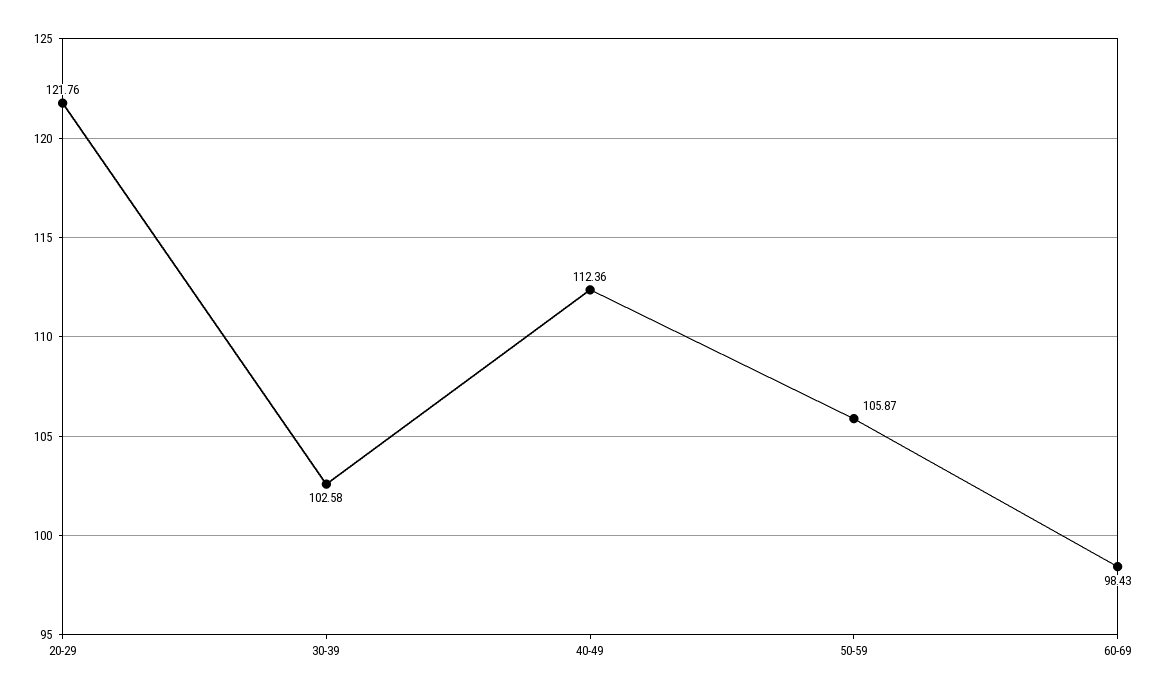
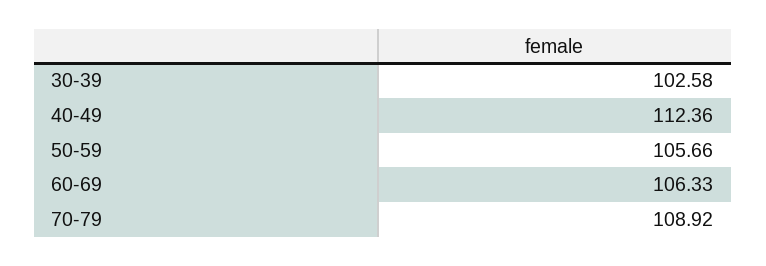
20-29: 121.76 -> none
50-59: 105.87 -> 105.66
60-69: 98.43 -> 106.33
70-79: none -> 108.92

